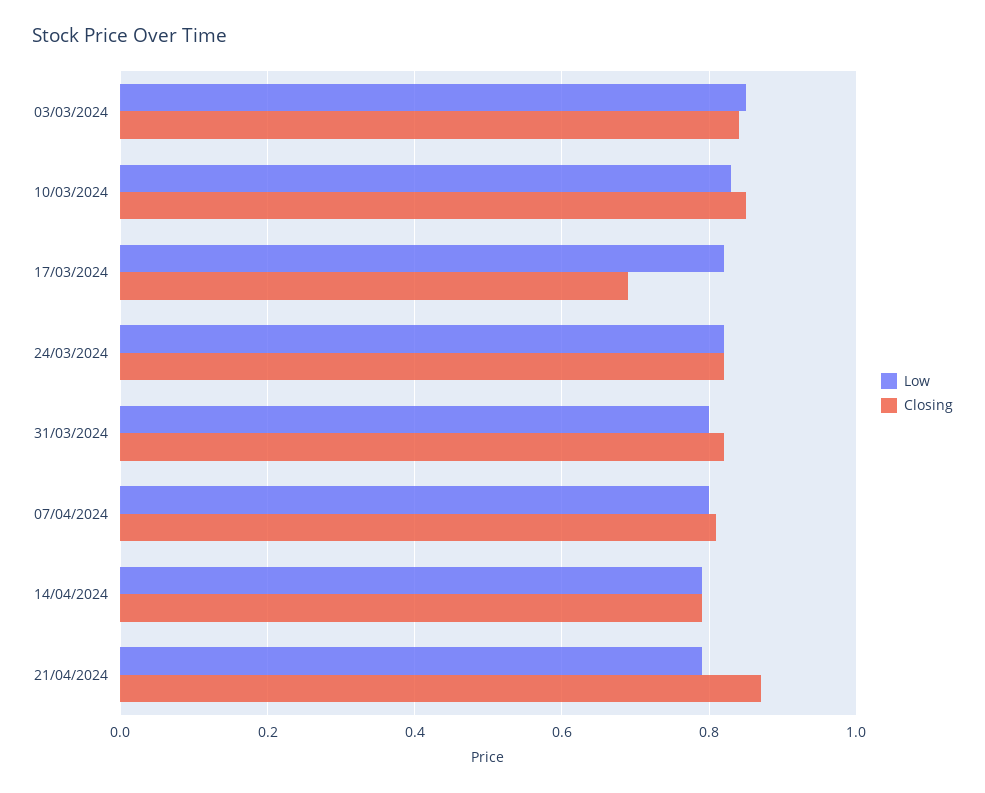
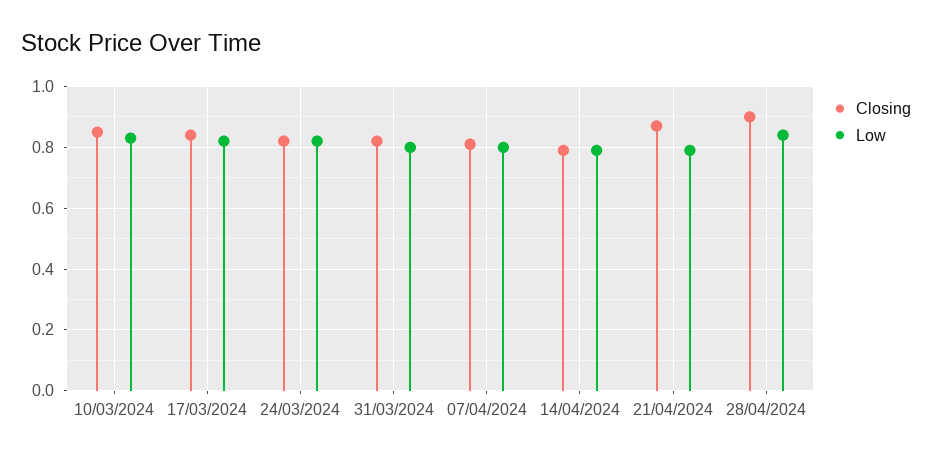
Low, 03/03/2024: 0.85 -> none
Closing, 03/03/2024: 0.85 -> none
Closing, 17/03/2024: 0.7 -> 0.85
Closing, 28/04/2024: none -> 0.9
Low, 28/04/2024: none -> 0.85

